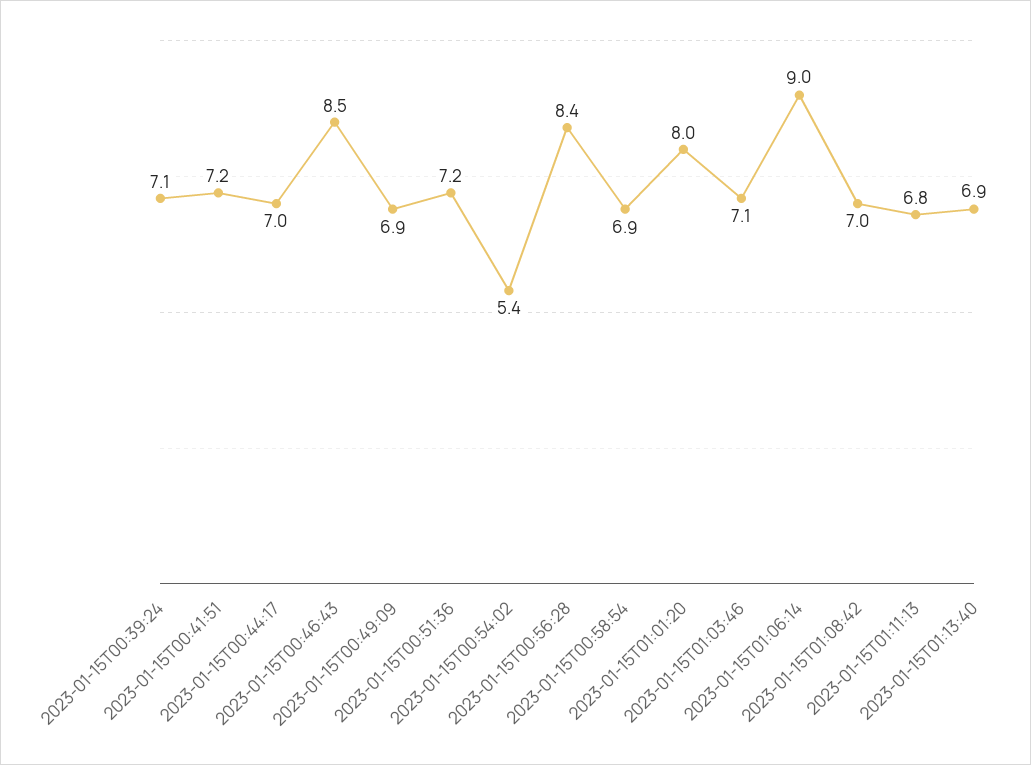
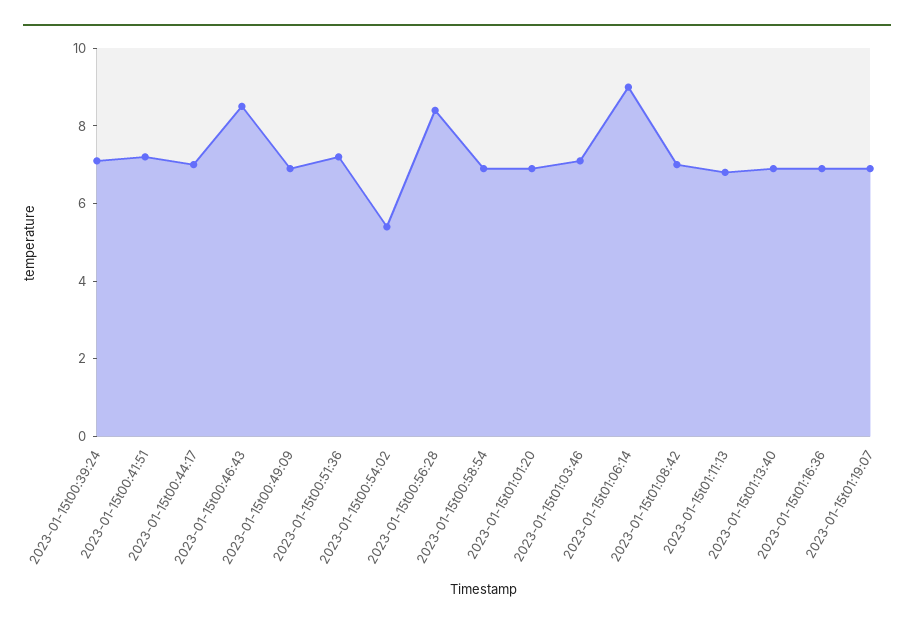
2023-01-15T01:01:20: 8 -> 7
2023-01-15t01:16:36: none -> 7
2023-01-15t01:19:07: none -> 7

